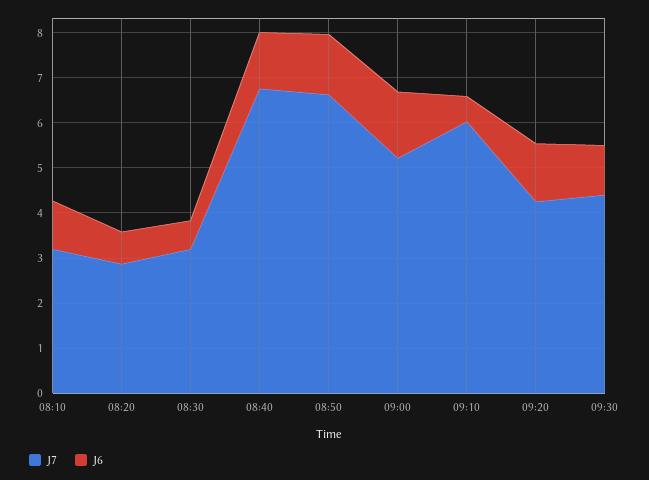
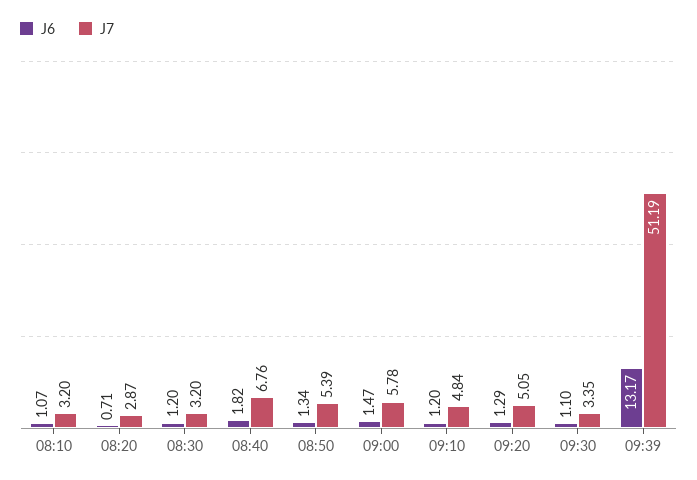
J6, 08:30: 0.6 -> 1.2
J6, 08:40: 1.2 -> 1.82
J7, 08:50: 6.6 -> 5.39
J7, 09:00: 5.2 -> 5.78
J7, 09:10: 6 -> 4.84
J6, 09:10: 0.6 -> 1.2
J7, 09:20: 4.2 -> 5.05
J7, 09:30: 4.4 -> 3.35
J6, 09:39: none -> 13.17
J7, 09:39: none -> 51.19

